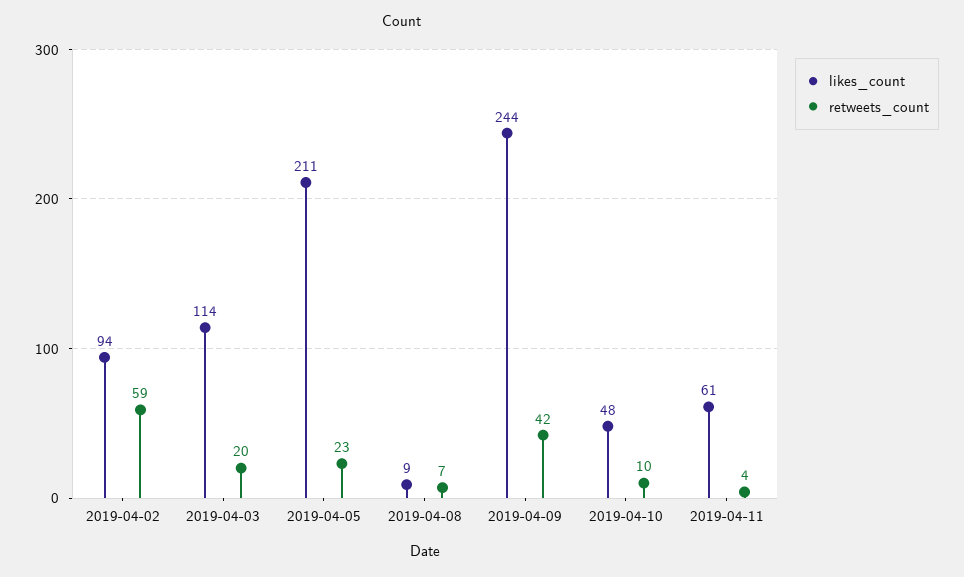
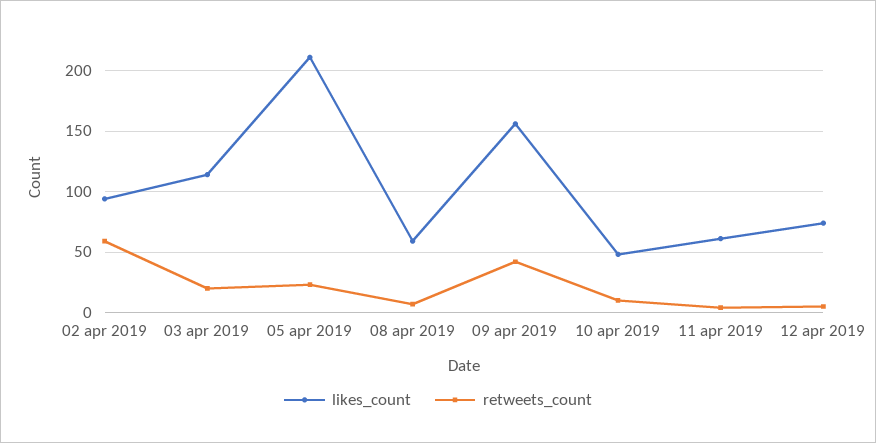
likes_count, 2019-04-08: 9 -> 60
likes_count, 2019-04-09: 244 -> 155
likes_count, 12 apr 2019: none -> 75
retweets_count, 12 apr 2019: none -> 5

